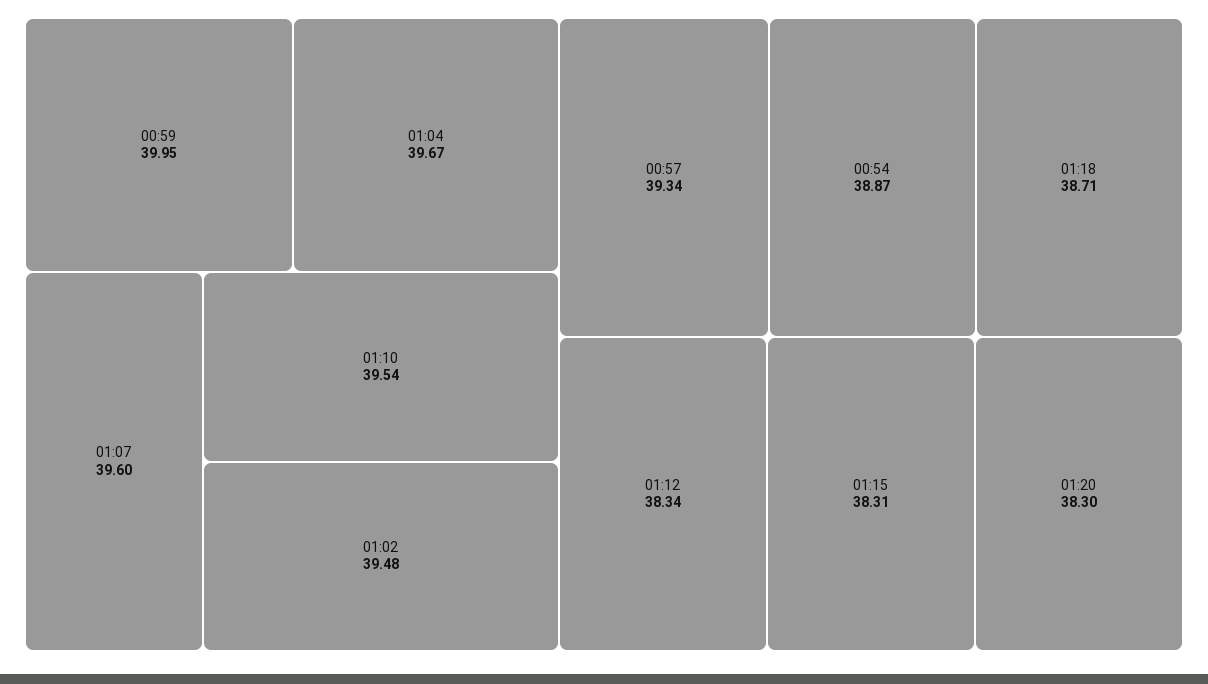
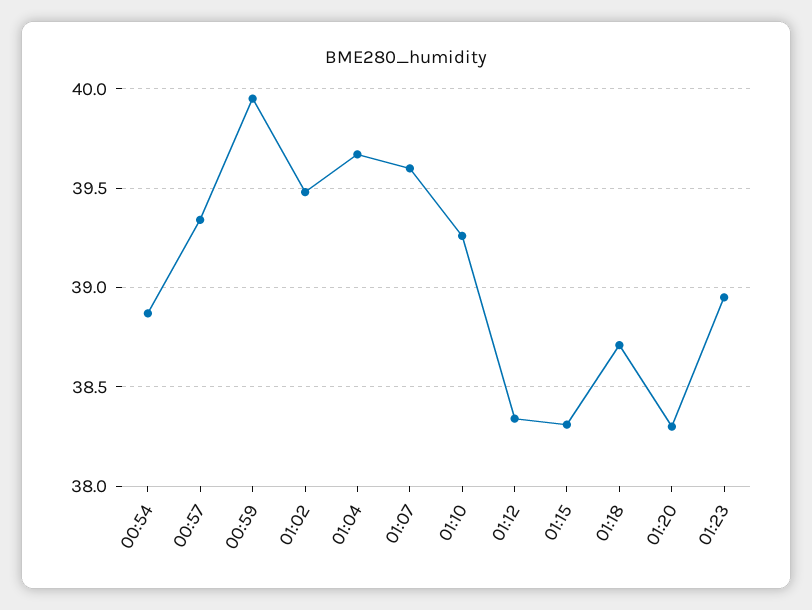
01:10: 39.54 -> 39.25
01:23: none -> 38.95

